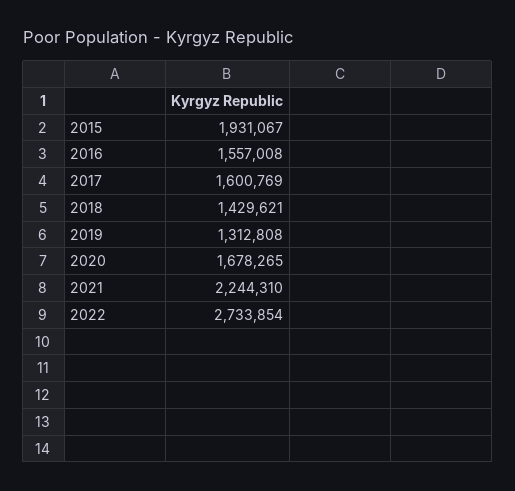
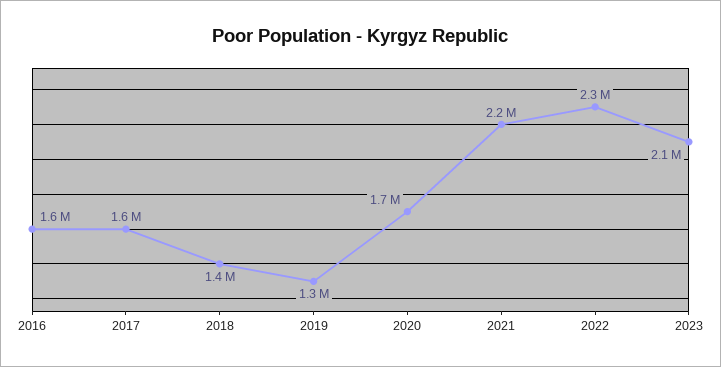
2015: 1931067 -> none
2022: 2733854 -> 2300000
2023: none -> 2100000

